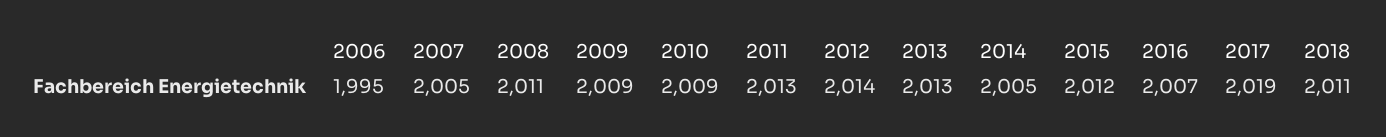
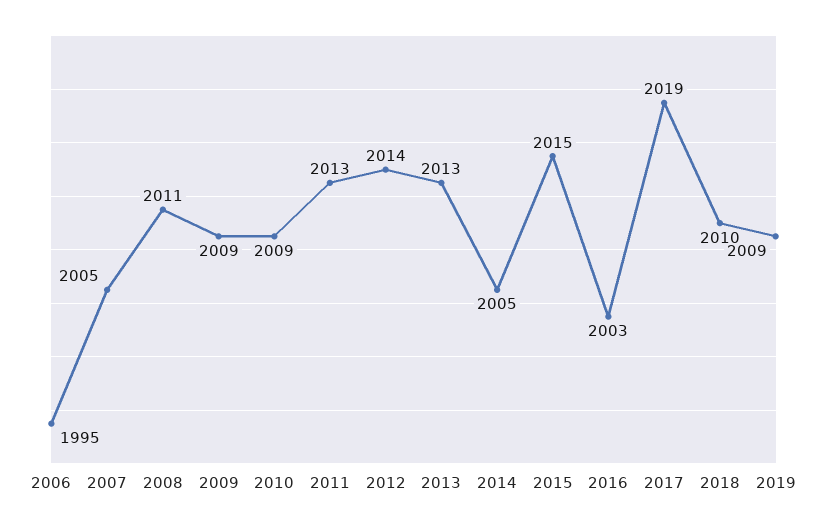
2015: 2012 -> 2015
2016: 2007 -> 2003
2018: 2011 -> 2010
2019: none -> 2009

